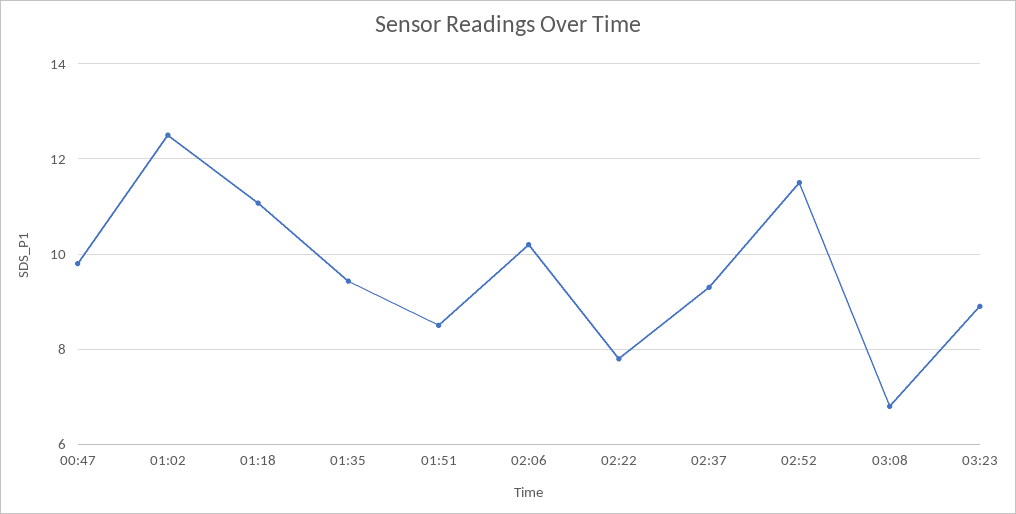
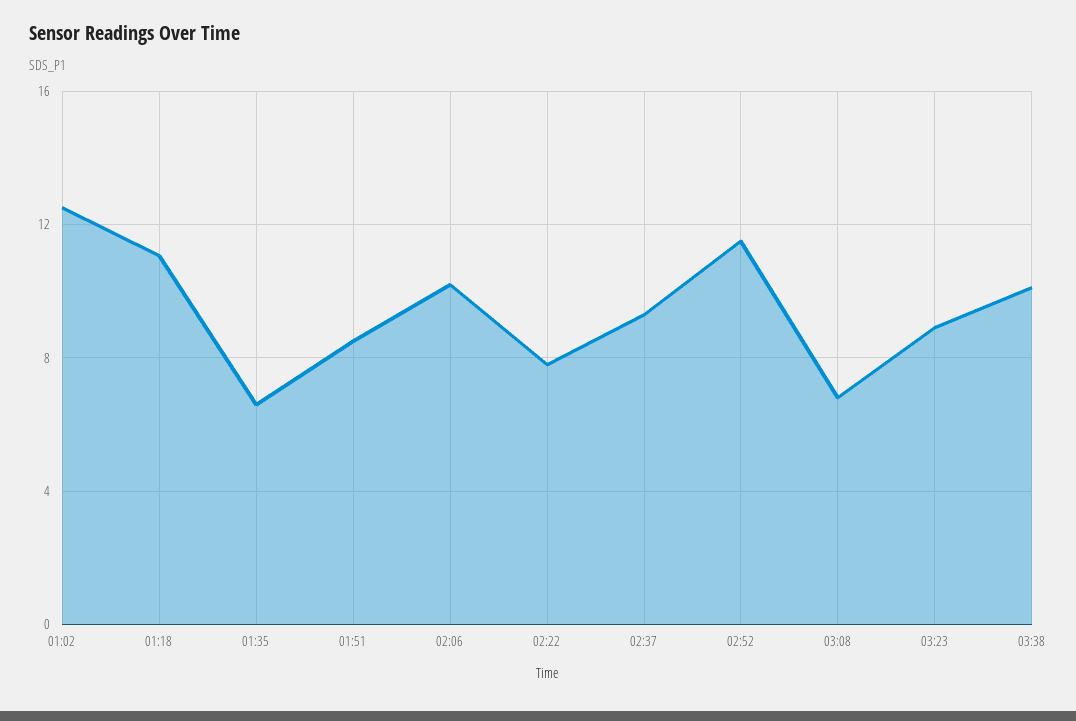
00:47: 9.8 -> none
01:35: 9.4 -> 6.5
03:38: none -> 10

